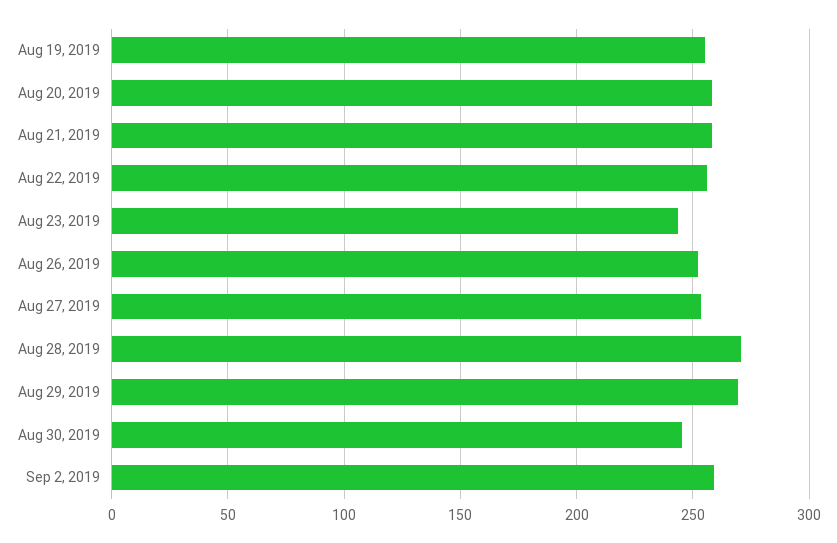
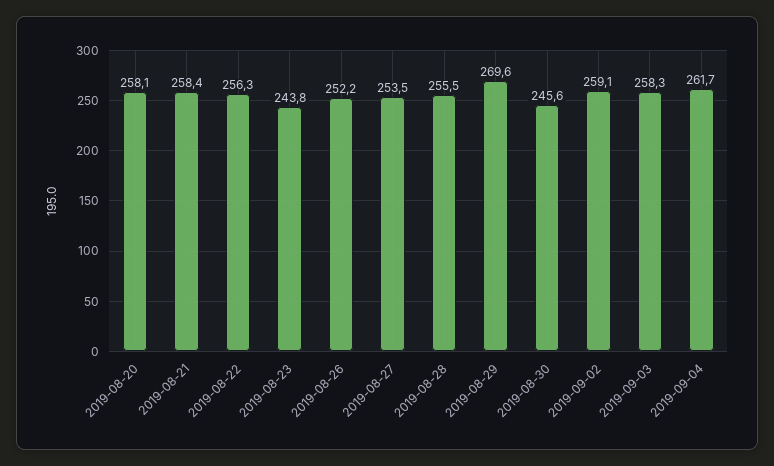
Aug 19, 2019: 255 -> none
Aug 28, 2019: 270 -> 255.5
2019-09-03: none -> 258.3
2019-09-04: none -> 261.7

